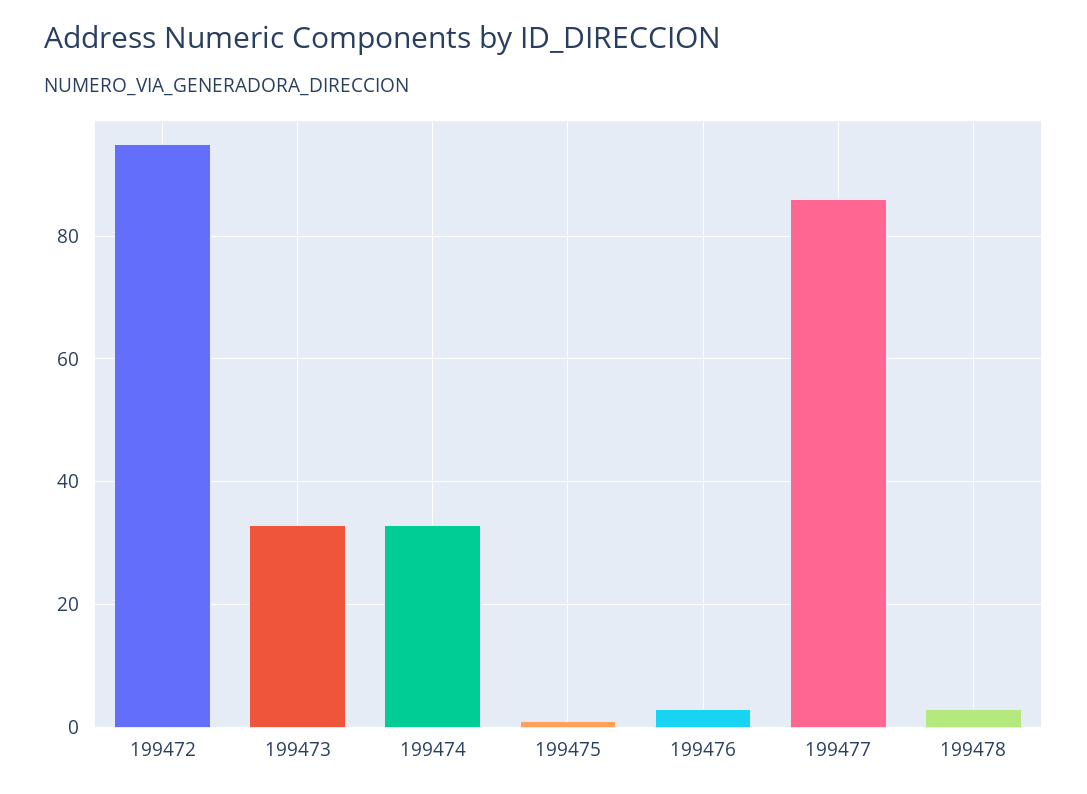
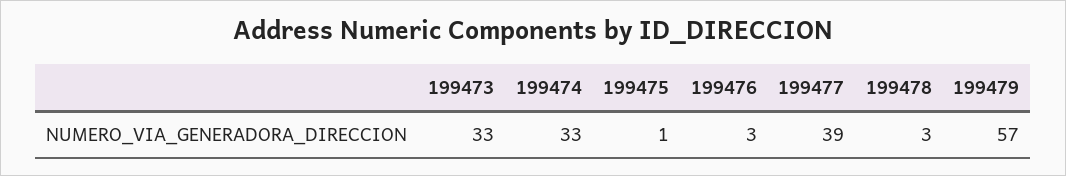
199472: 95 -> none
199477: 85 -> 39
199479: none -> 57

